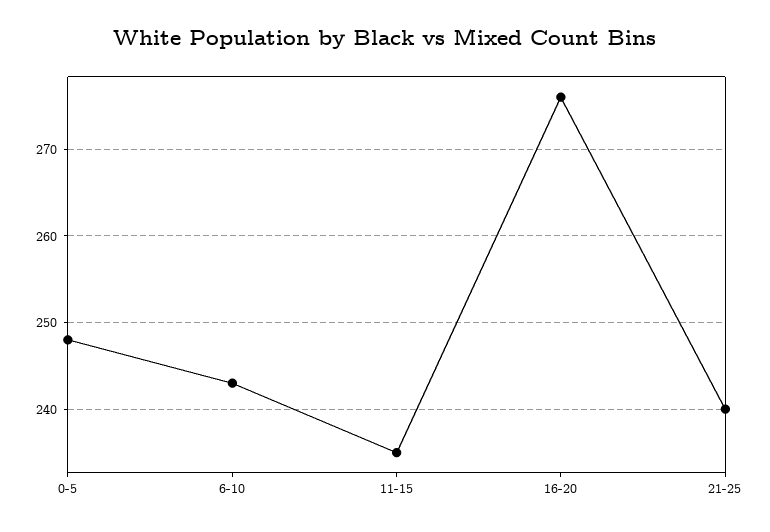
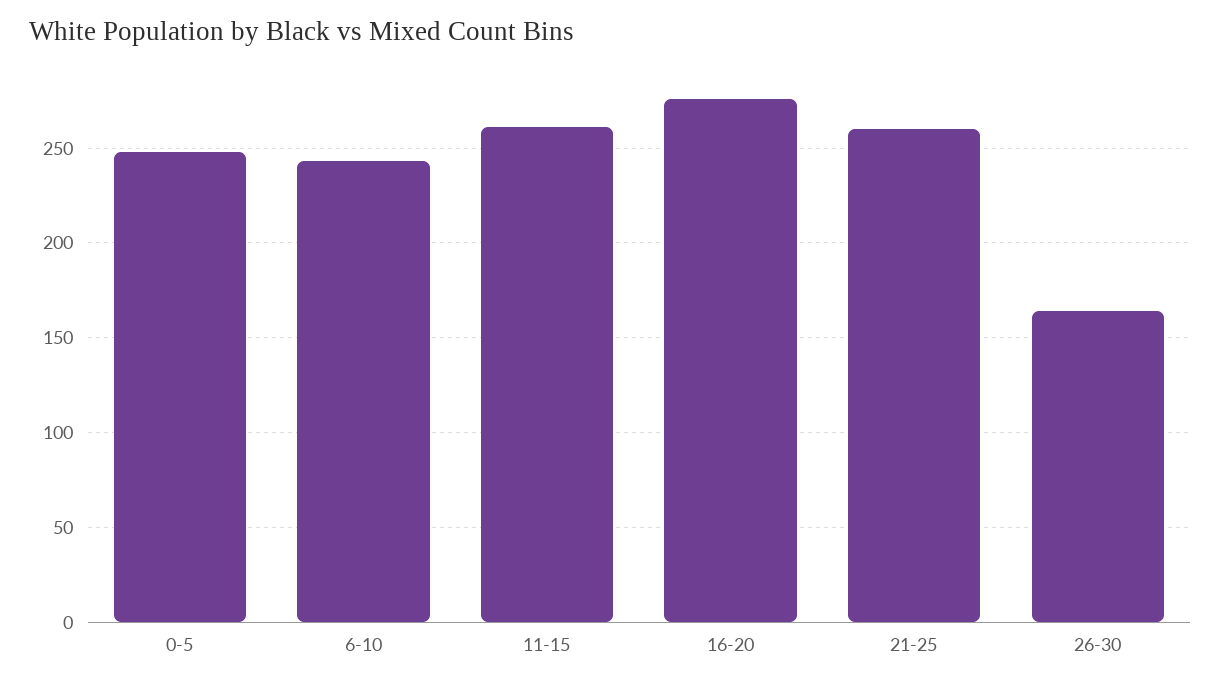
11-15: 235 -> 260
21-25: 240 -> 260
26-30: none -> 165

